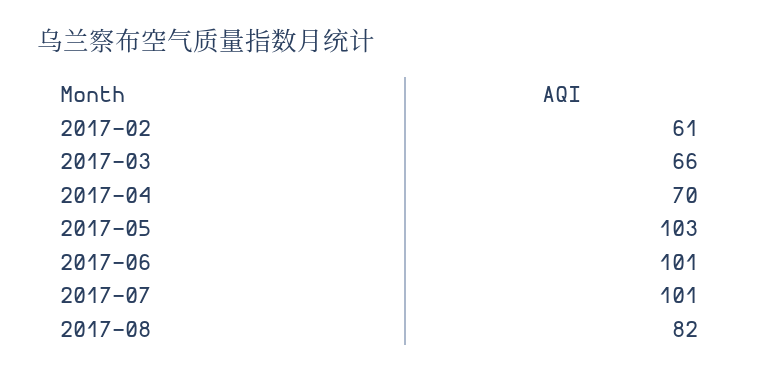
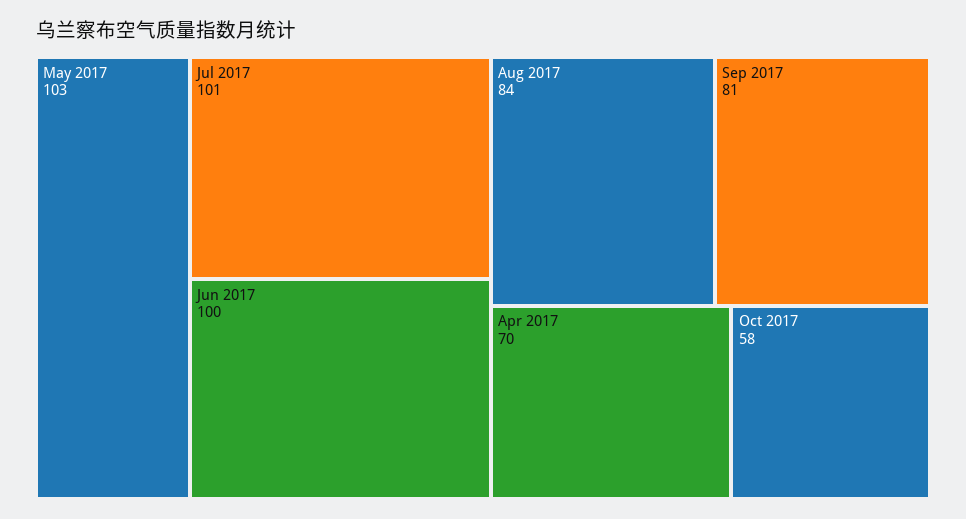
2017-02: 61 -> none
2017-03: 66 -> none
2017-06: 101 -> 100
2017-08: 82 -> 84
Sep 2017: none -> 81
Oct 2017: none -> 58

